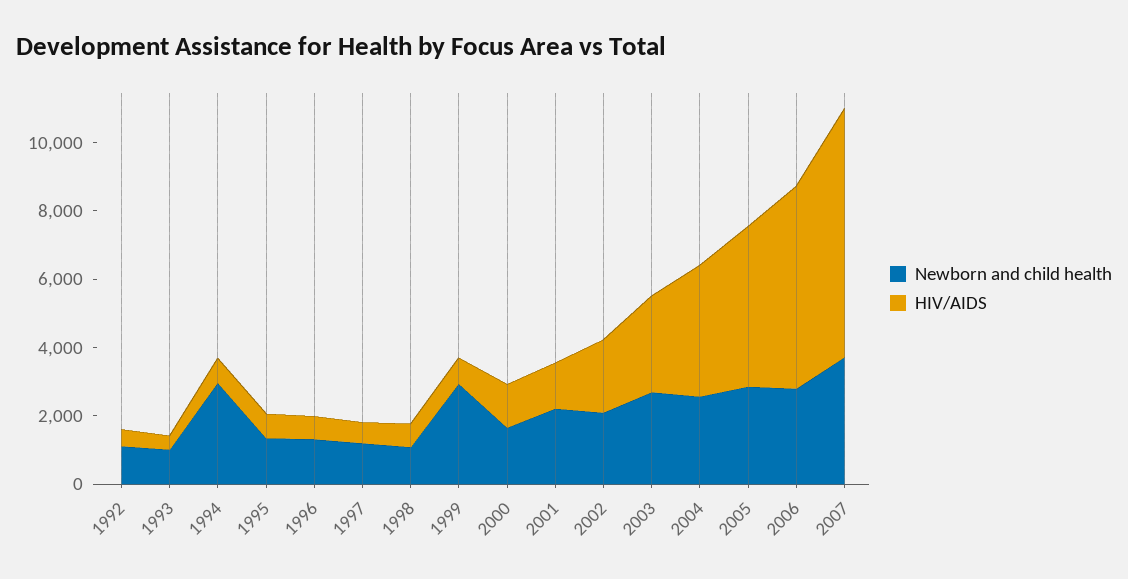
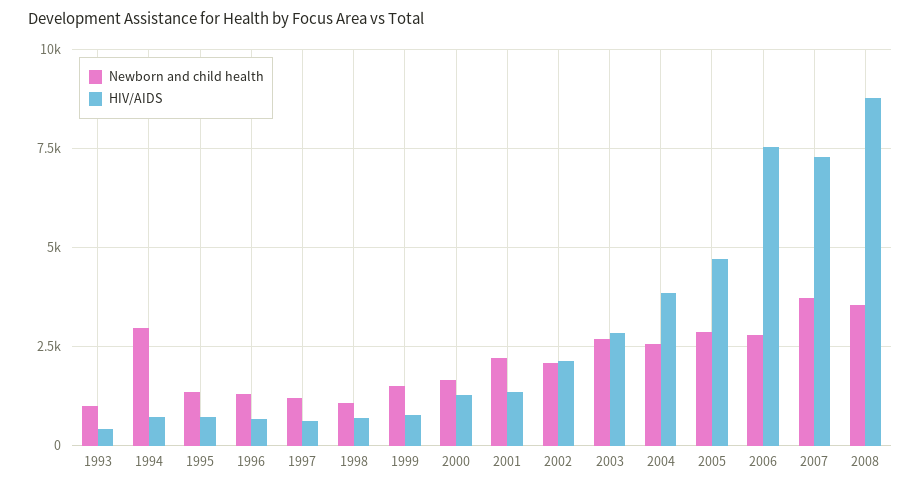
Newborn and child health, 1992: 1000 -> none
HIV/AIDS, 1992: 500 -> none
Newborn and child health, 1999: 3000 -> 1500
HIV/AIDS, 2006: 6000 -> 7500
Newborn and child health, 2008: none -> 3500
HIV/AIDS, 2008: none -> 8750

